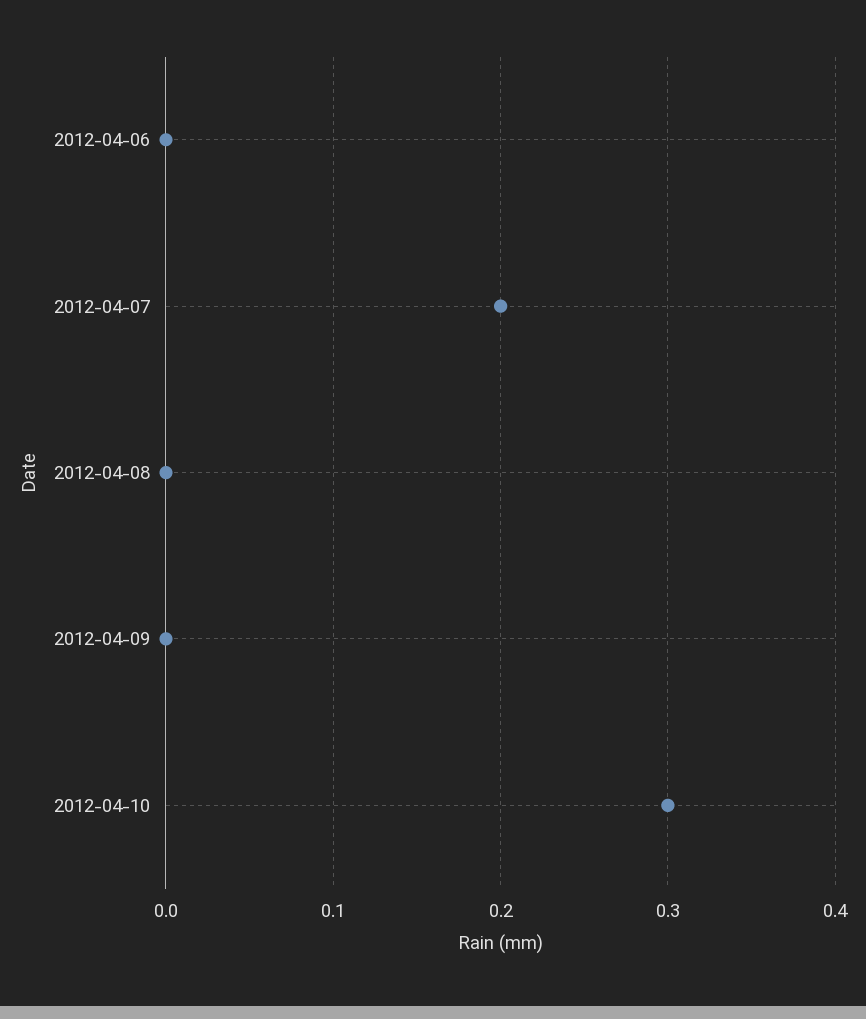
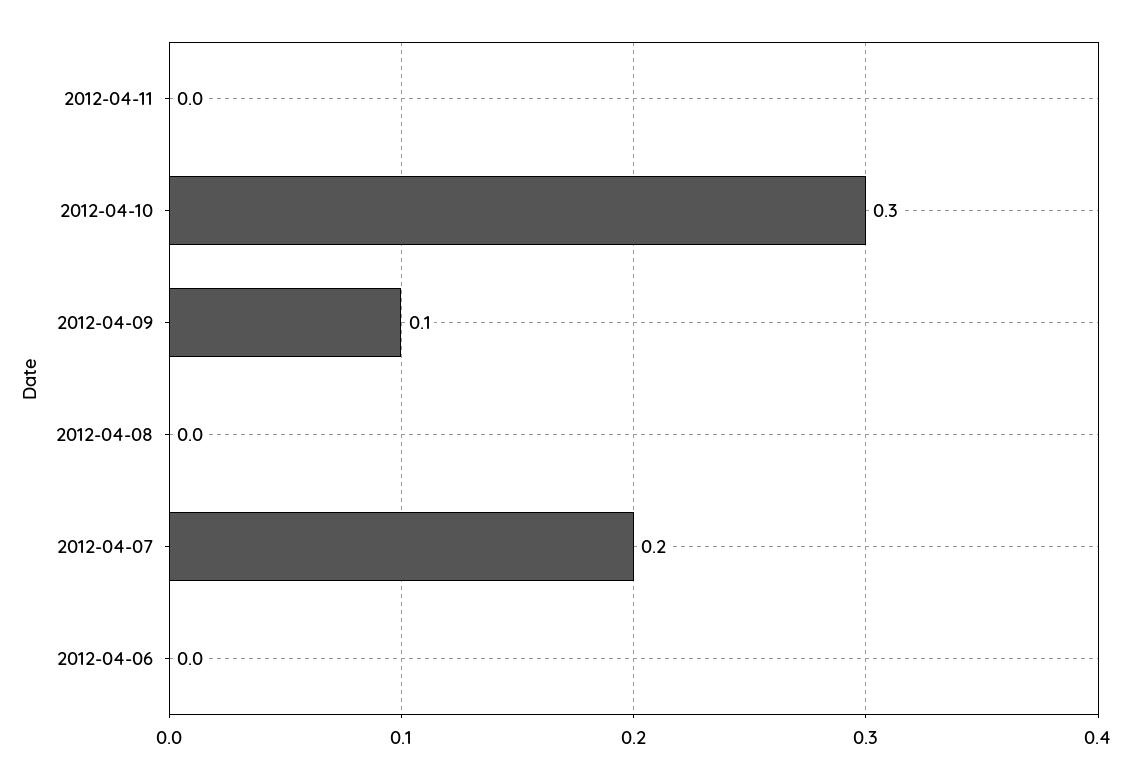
2012-04-09: 0 -> 0.1
2012-04-11: none -> 0

